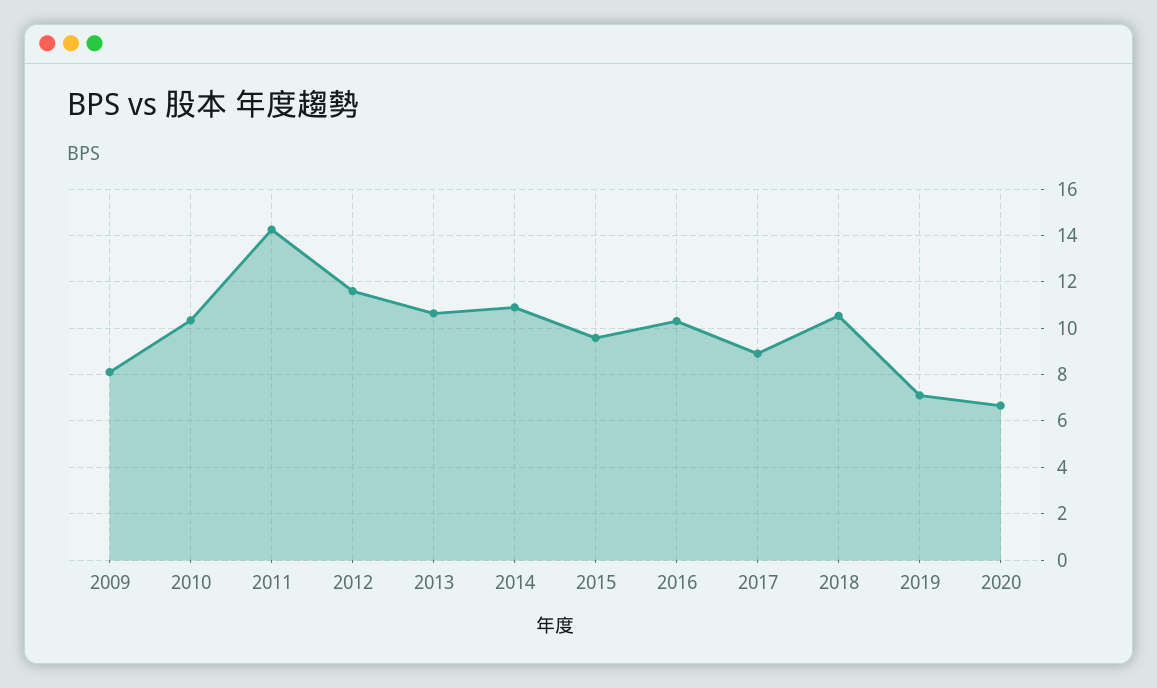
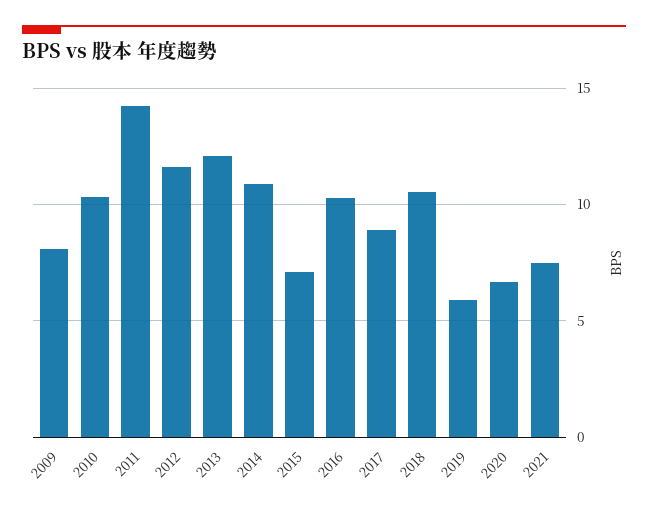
2013: 10.5 -> 12
2015: 9.5 -> 7
2019: 7 -> 6
2021: none -> 7.5

